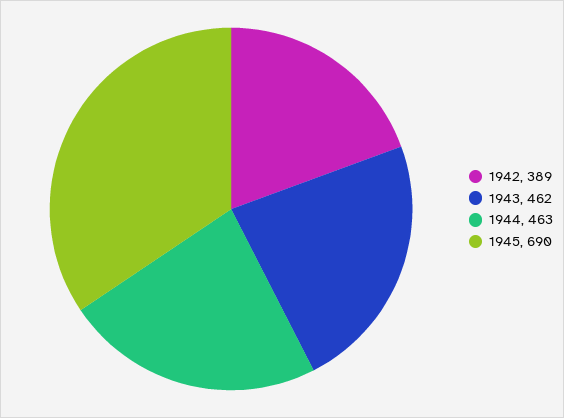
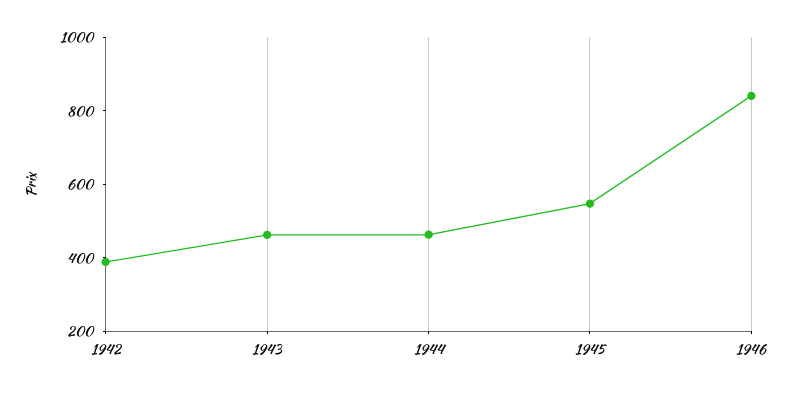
1945: 690 -> 550
1946: none -> 850

